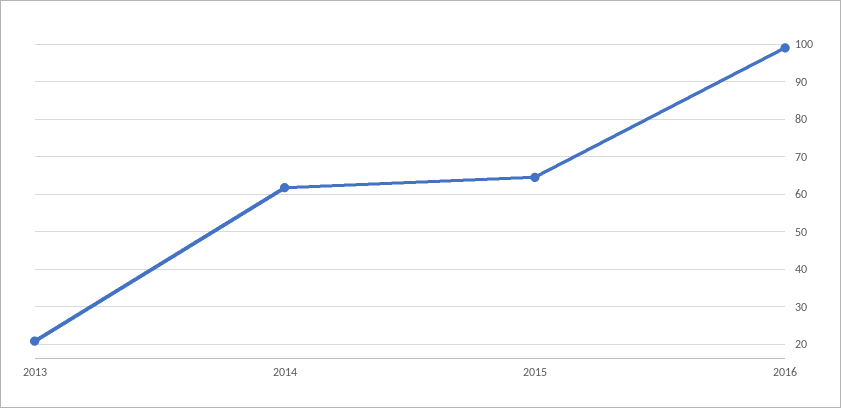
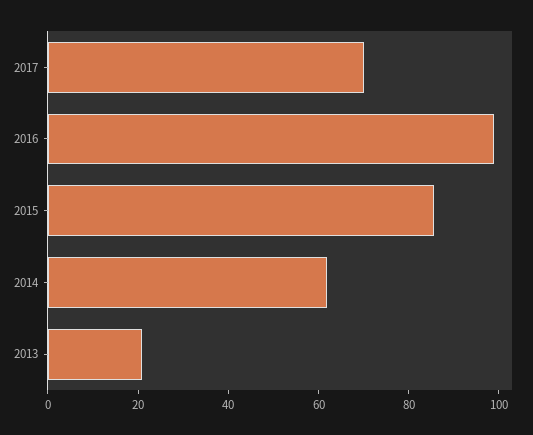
2015: 64 -> 85
2017: none -> 70

